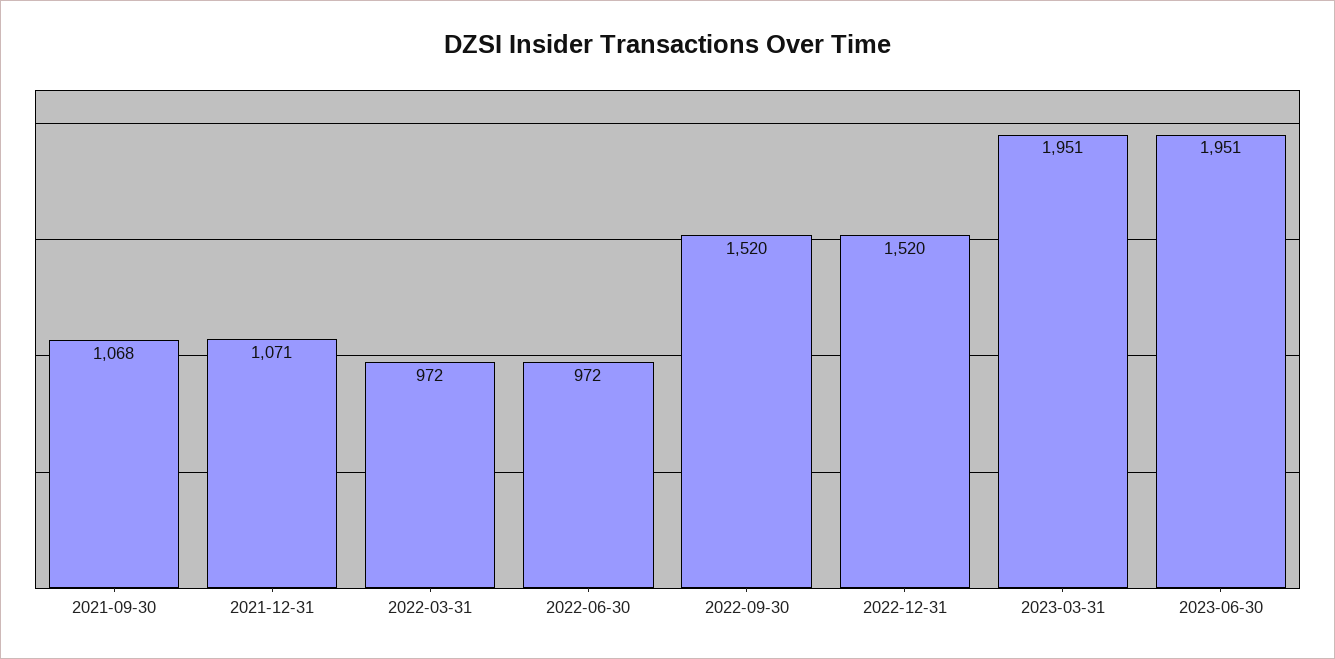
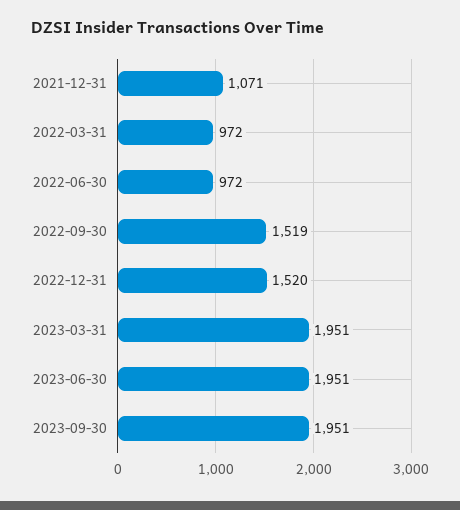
2021-09-30: 1068 -> none
2022-09-30: 1520 -> 1519
2023-09-30: none -> 1951

